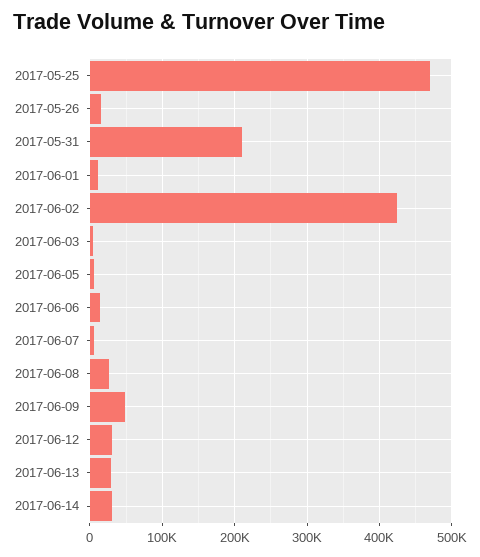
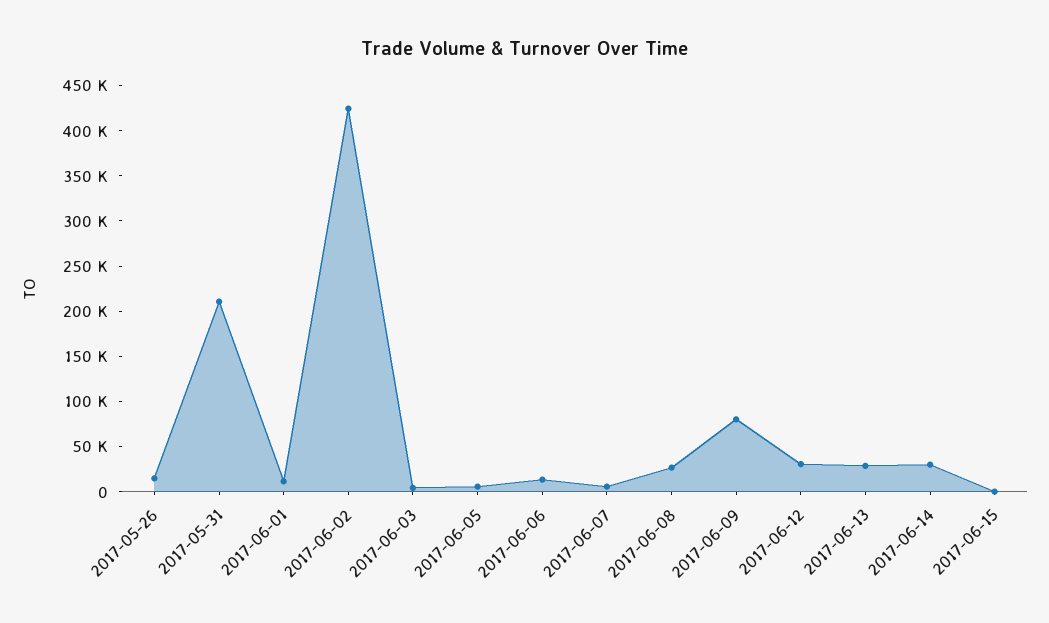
2017-05-25: 470000 -> none
2017-06-09: 50000 -> 80000
2017-06-15: none -> 0

